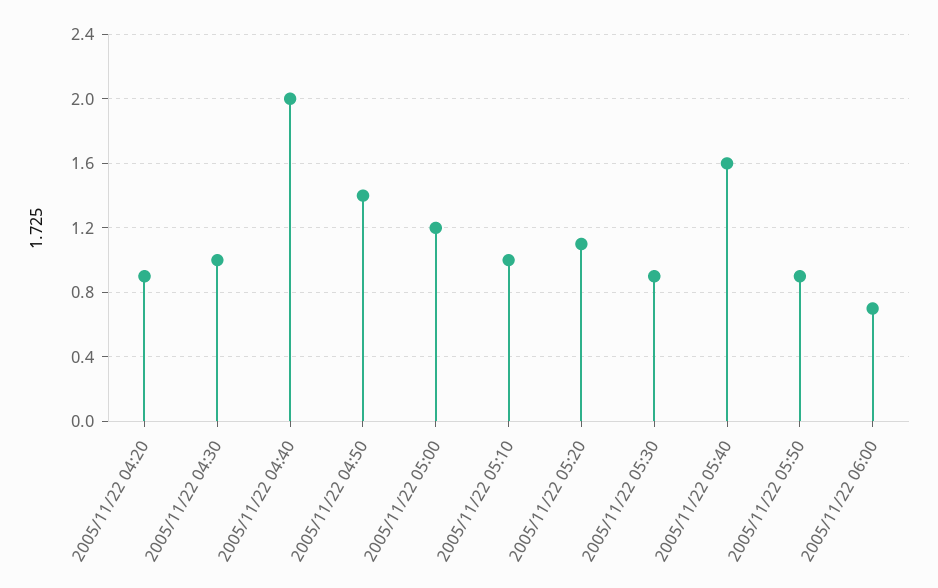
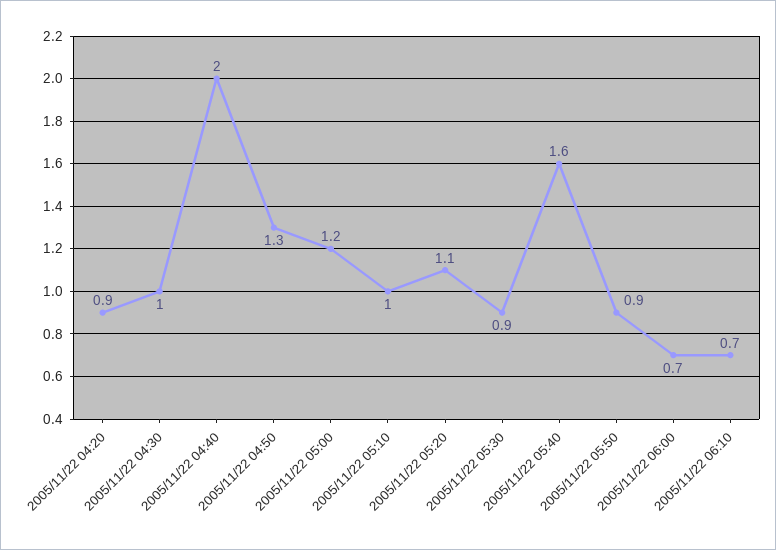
2005/11/22 04:50: 1.4 -> 1.3
2005/11/22 06:10: none -> 0.7

